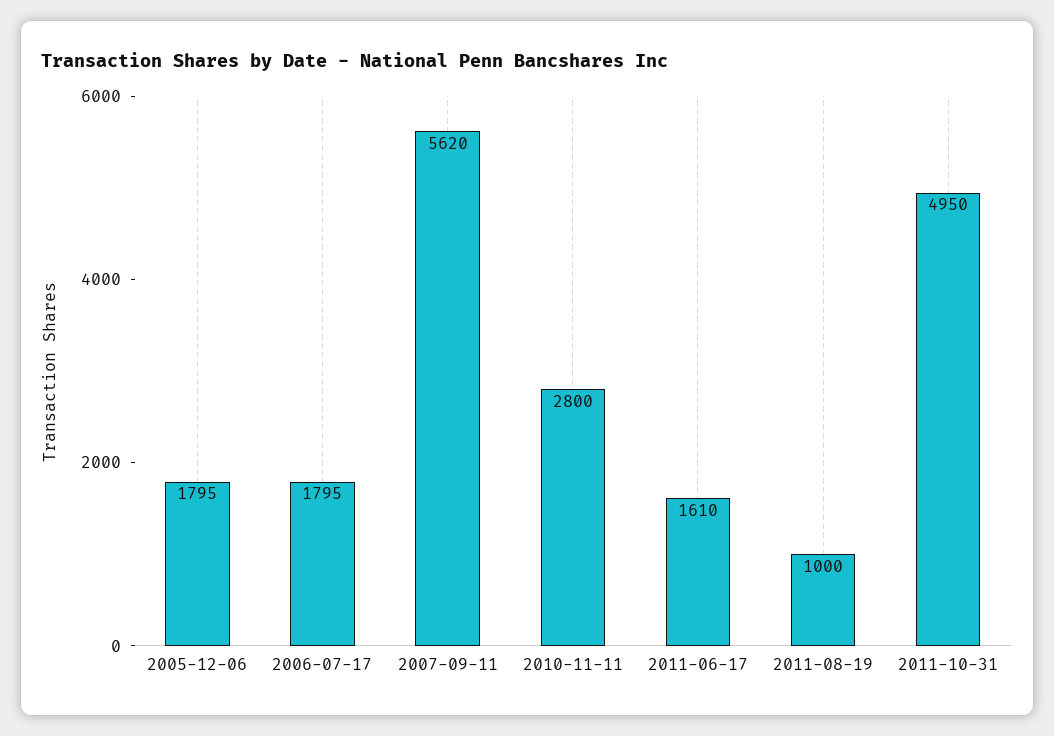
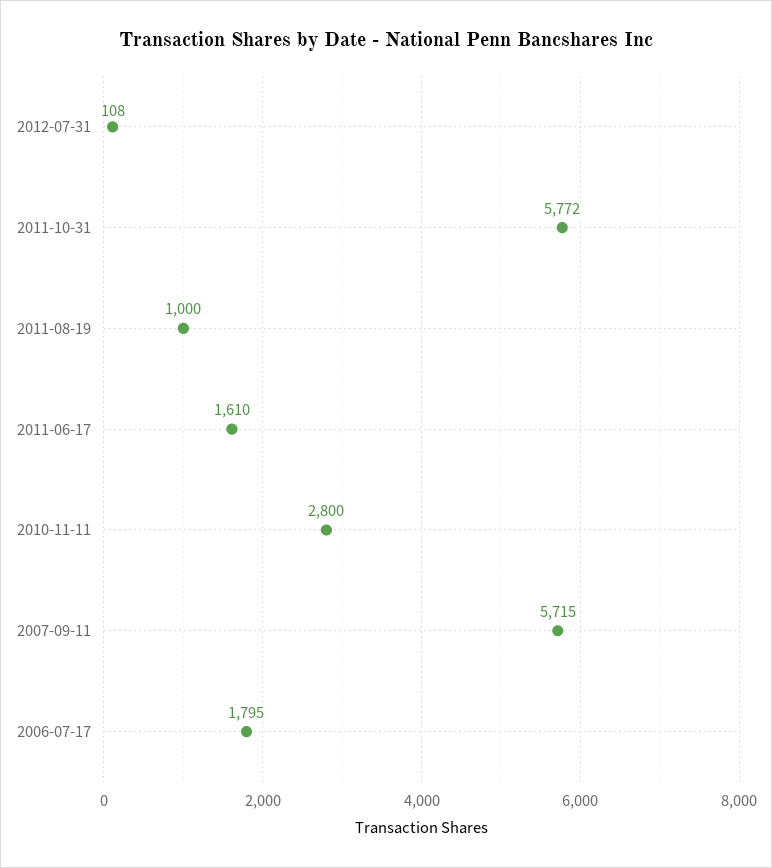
2005-12-06: 1795 -> none
2007-09-11: 5620 -> 5715
2011-10-31: 4950 -> 5772
2012-07-31: none -> 108

